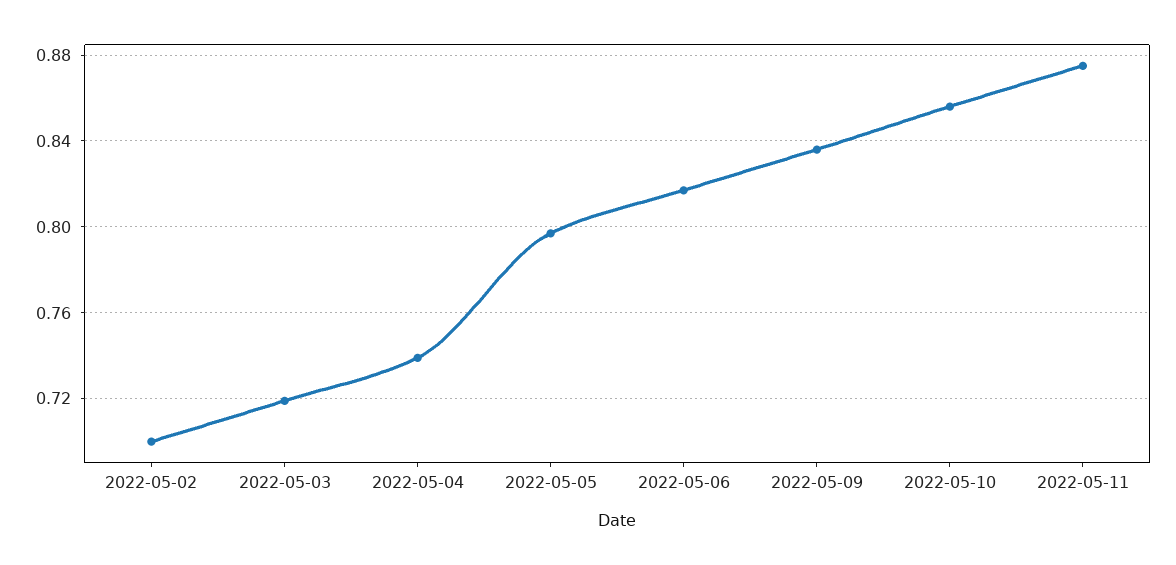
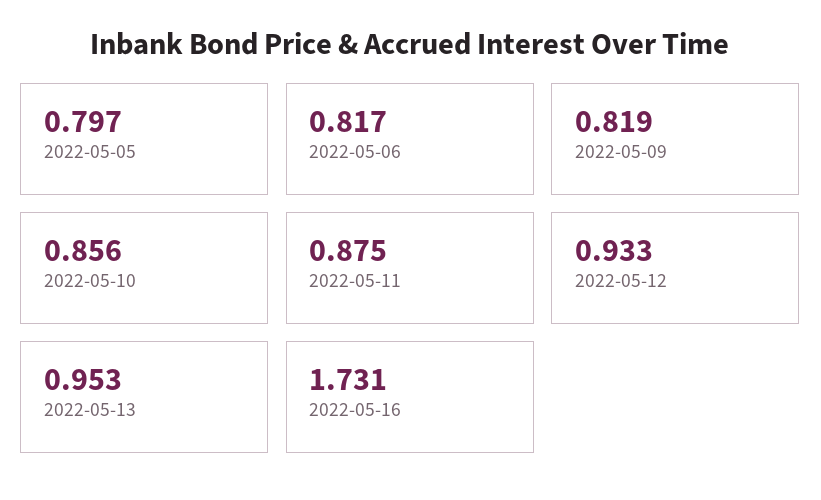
2022-05-02: 0.7 -> none
2022-05-03: 0.72 -> none
2022-05-04: 0.74 -> none
2022-05-09: 0.835 -> 0.819
2022-05-12: none -> 0.933
2022-05-13: none -> 0.953
2022-05-16: none -> 1.731

